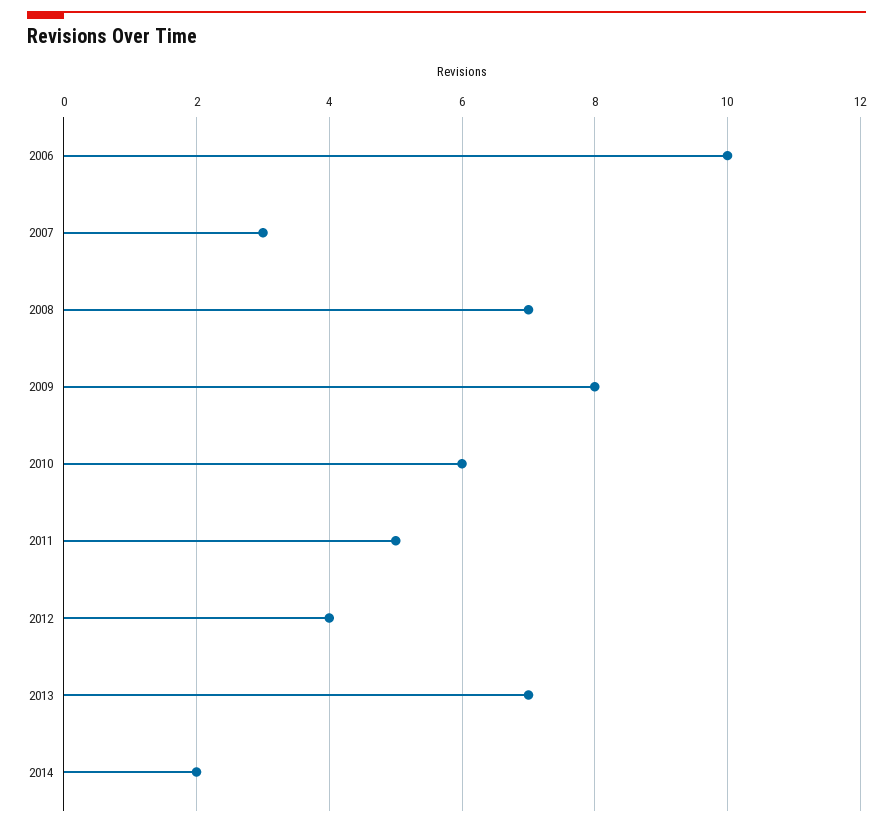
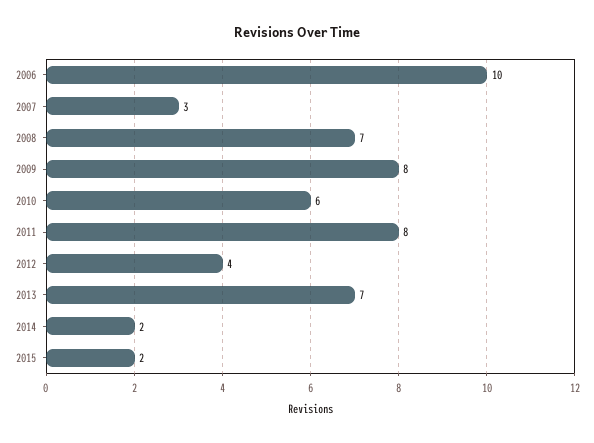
2011: 5 -> 8
2015: none -> 2

